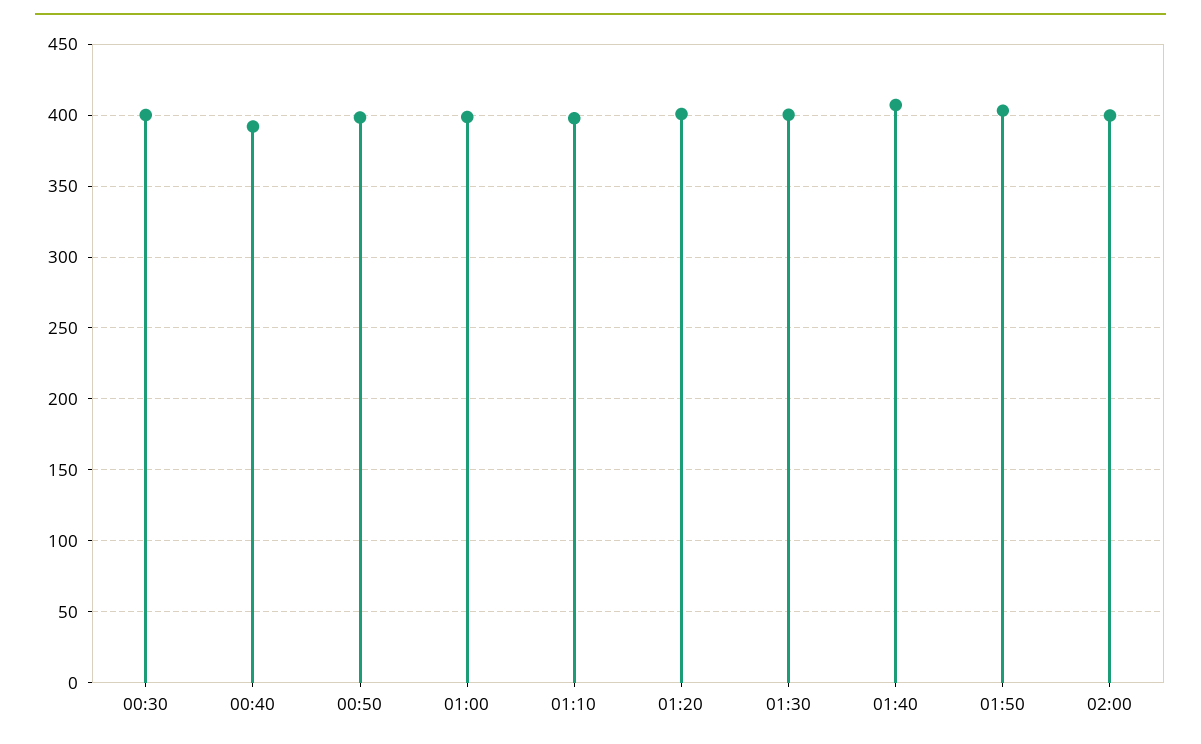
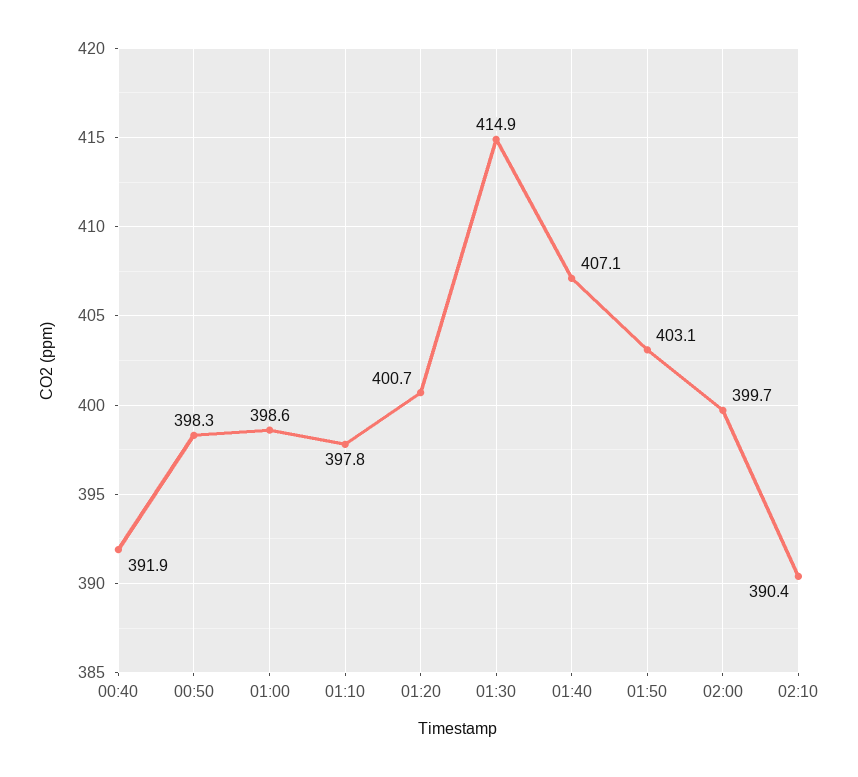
00:30: 400 -> none
01:30: 400 -> 414.9
02:10: none -> 390.4

